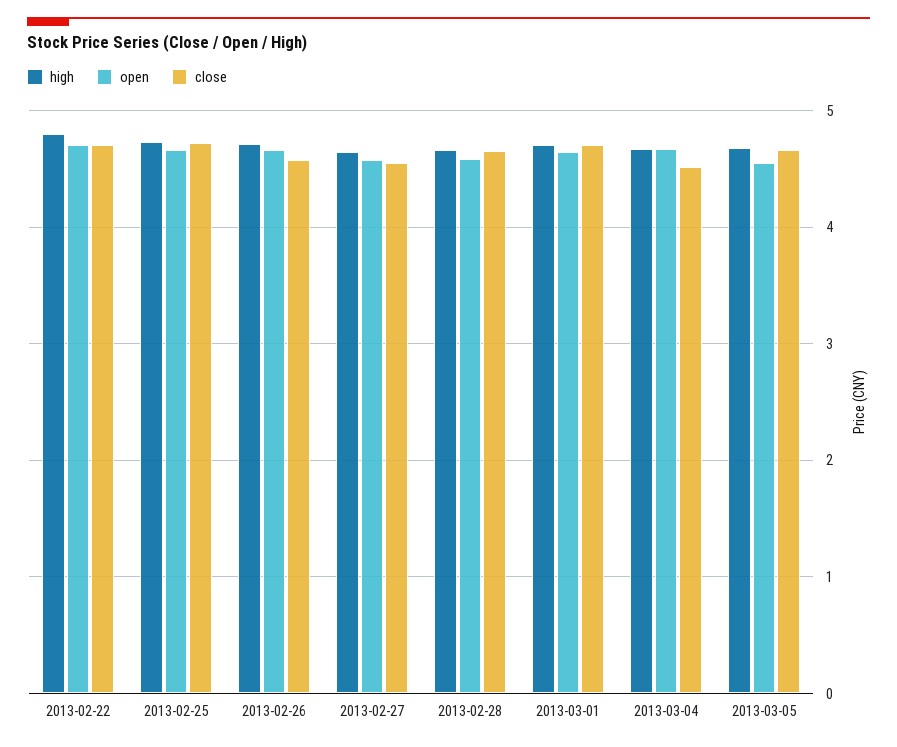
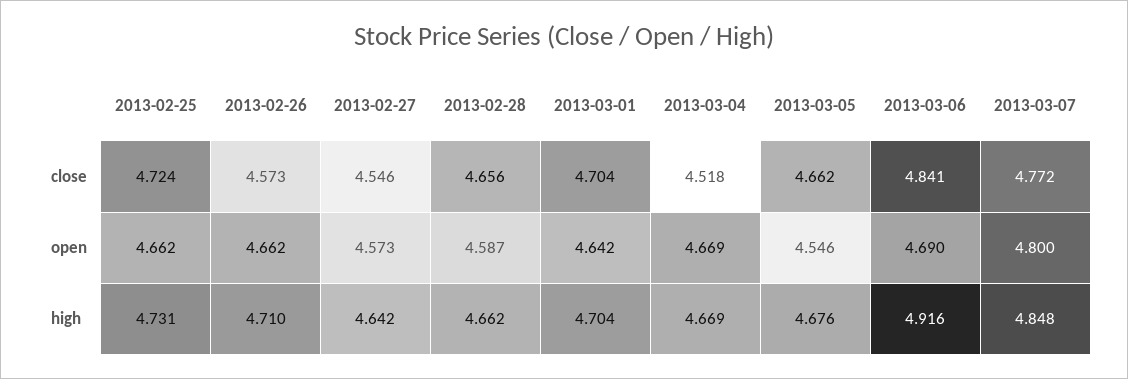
high, 2013-02-22: 4.8 -> none
open, 2013-02-22: 4.7 -> none
close, 2013-02-22: 4.7 -> none
close, 2013-03-06: none -> 4.841
close, 2013-03-07: none -> 4.772
open, 2013-03-06: none -> 4.69
open, 2013-03-07: none -> 4.8
high, 2013-03-06: none -> 4.916
high, 2013-03-07: none -> 4.848

